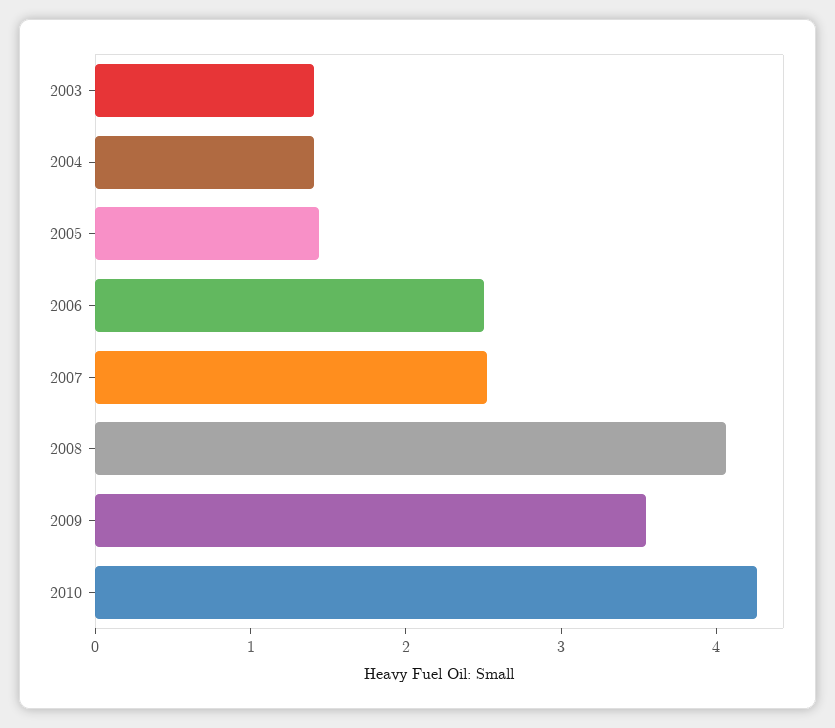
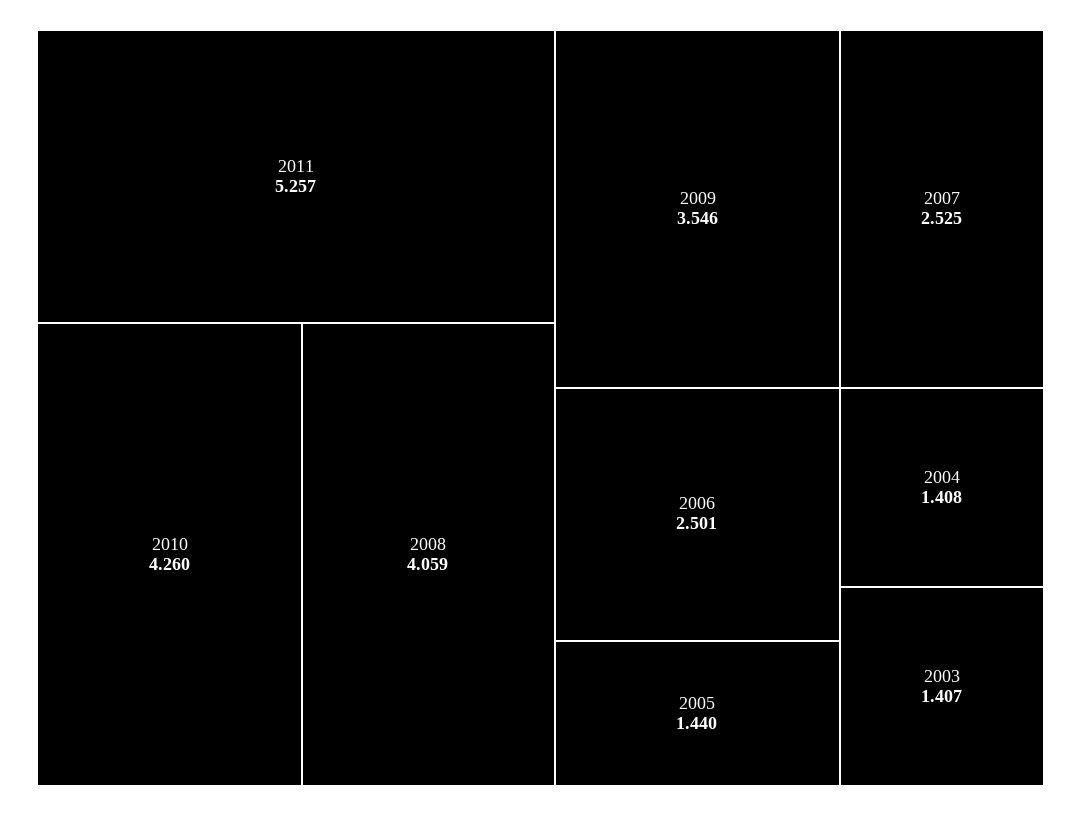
2011: none -> 5.257

